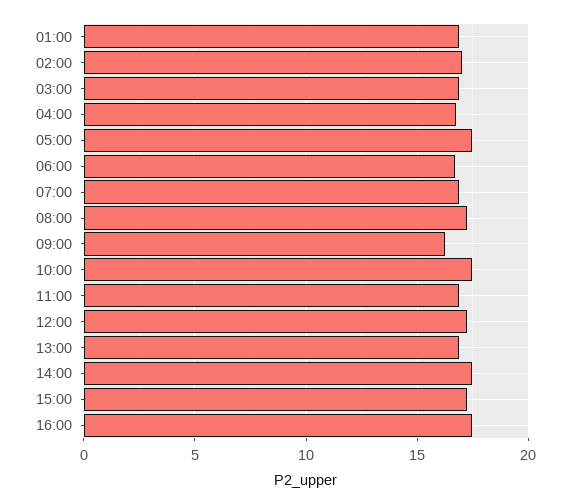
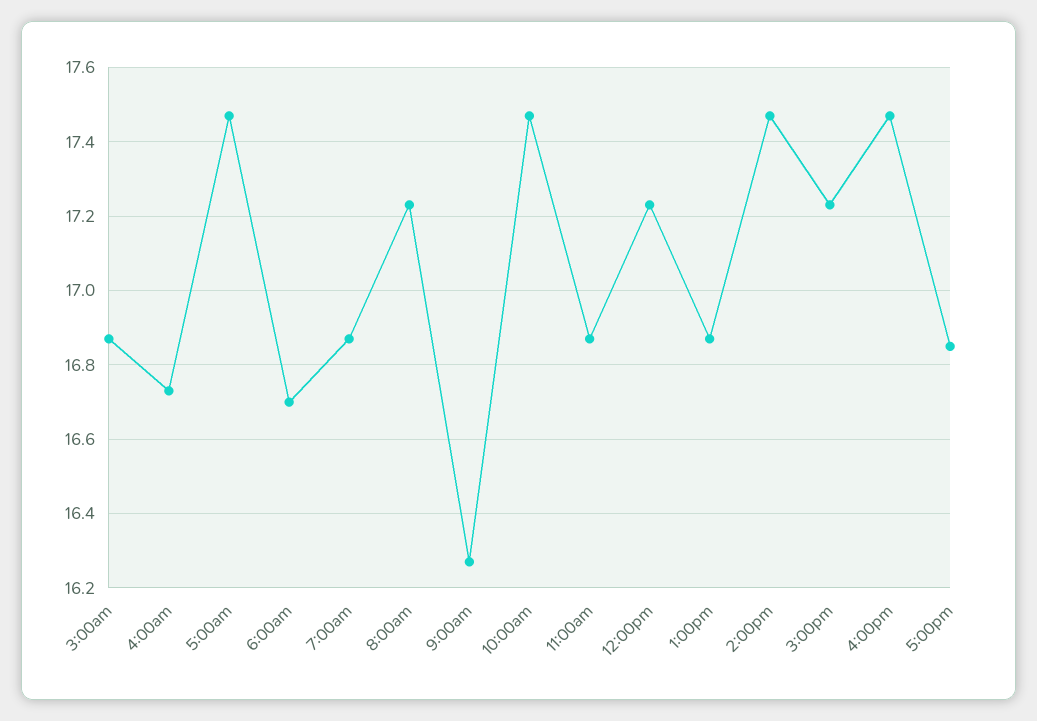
01:00: 17 -> none
02:00: 17 -> none
5:00pm: none -> 16.85

